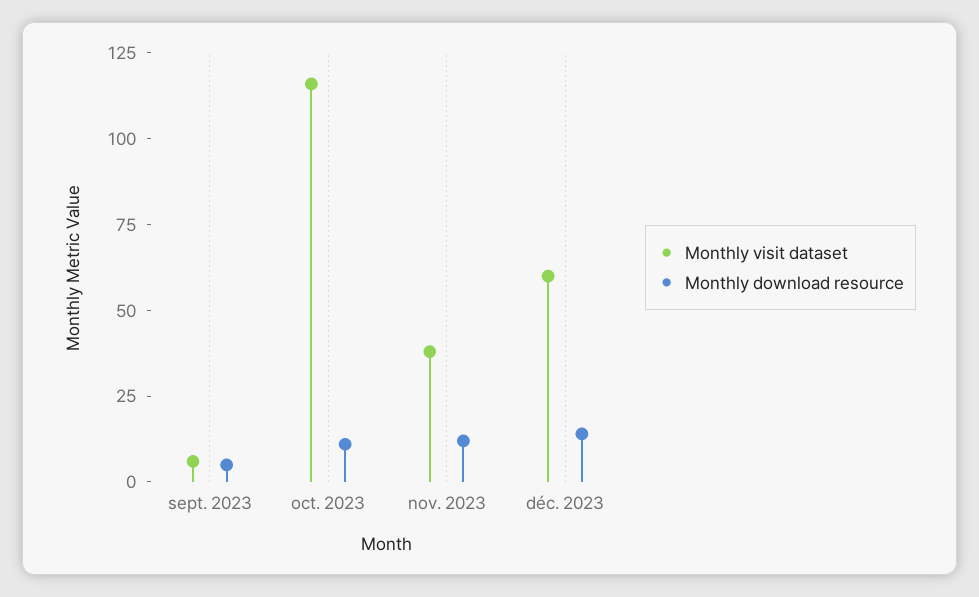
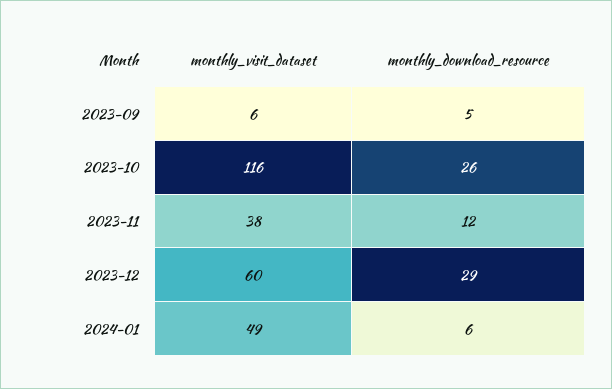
Monthly download resource, oct. 2023: 10 -> 26
Monthly download resource, déc. 2023: 15 -> 29
Monthly visit dataset, 2024-01: none -> 49
Monthly download resource, 2024-01: none -> 6

